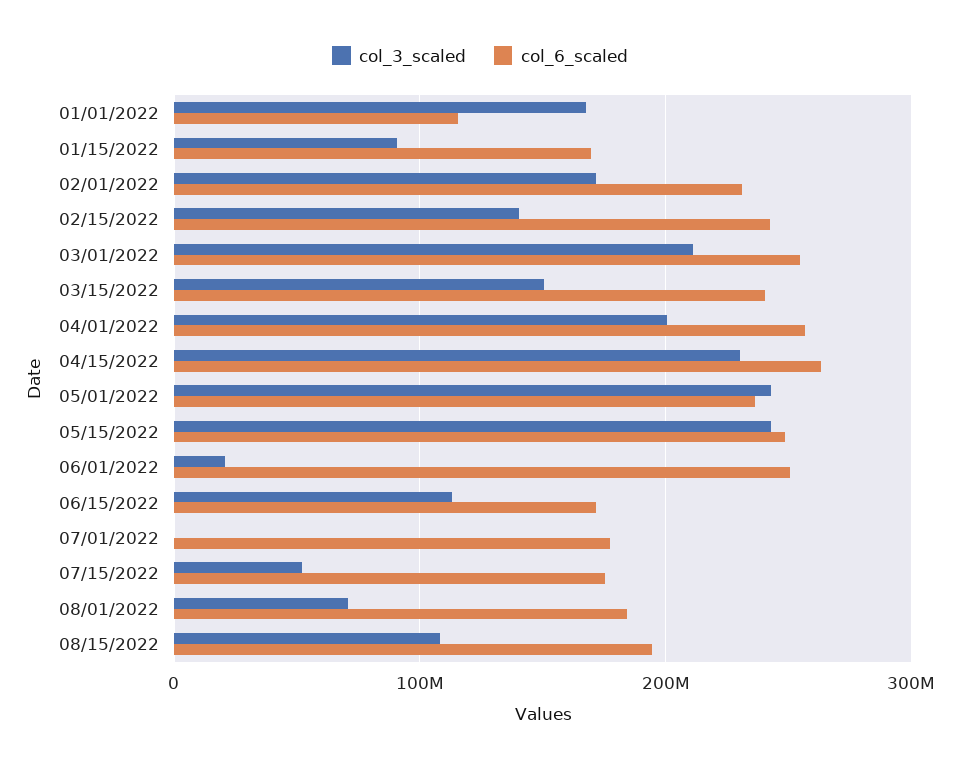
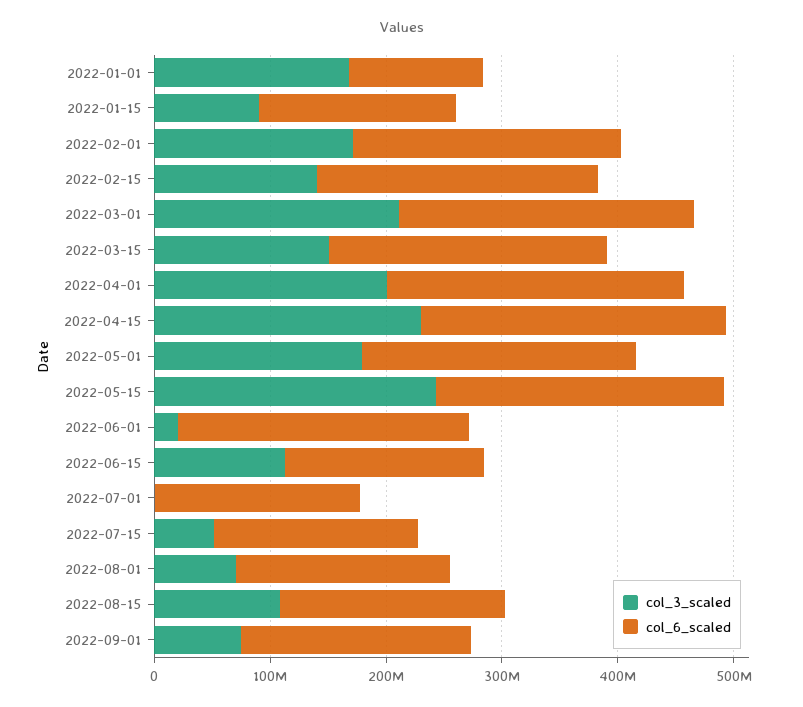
col_3_scaled, 05/01/2022: 240000000 -> 180000000
col_3_scaled, 2022-09-01: none -> 80000000
col_6_scaled, 2022-09-01: none -> 200000000

